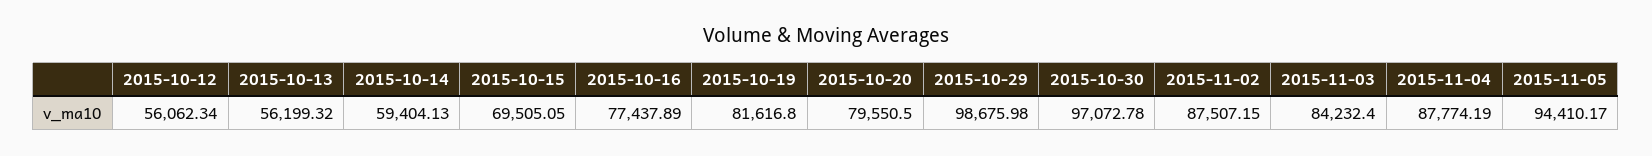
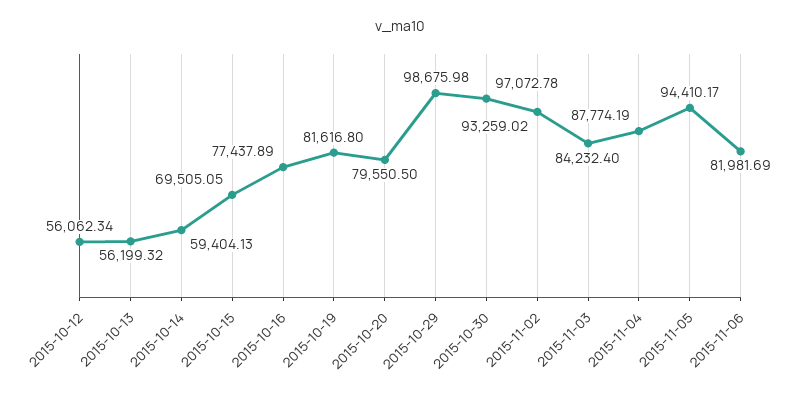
2015-11-02: 87507.15 -> 93259.02
2015-11-06: none -> 81981.69

